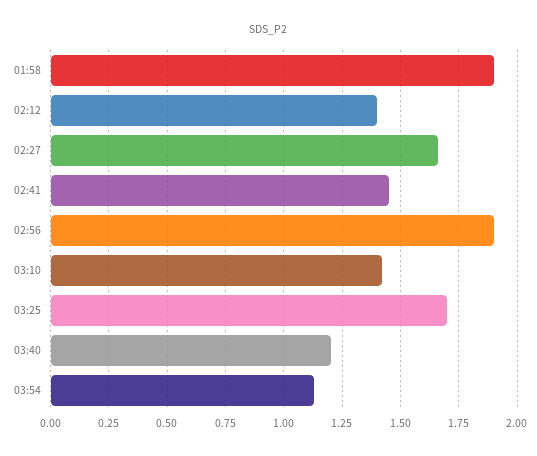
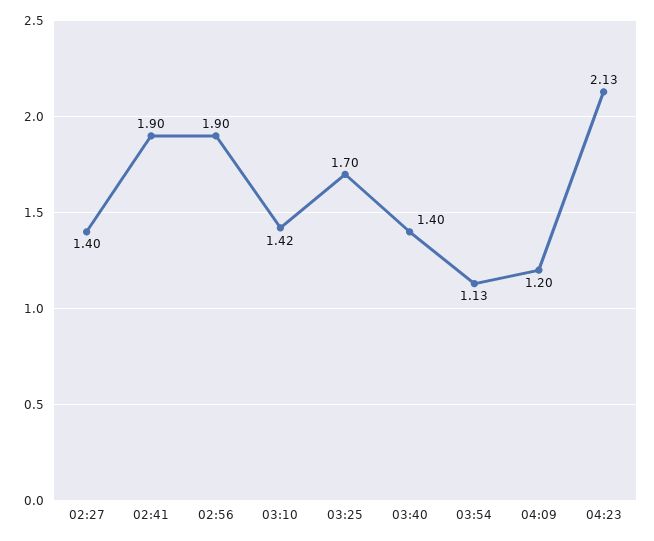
01:58: 1.9 -> none
02:12: 1.4 -> none
02:27: 1.65 -> 1.4
02:41: 1.45 -> 1.9
03:40: 1.2 -> 1.4
04:09: none -> 1.2
04:23: none -> 2.13

